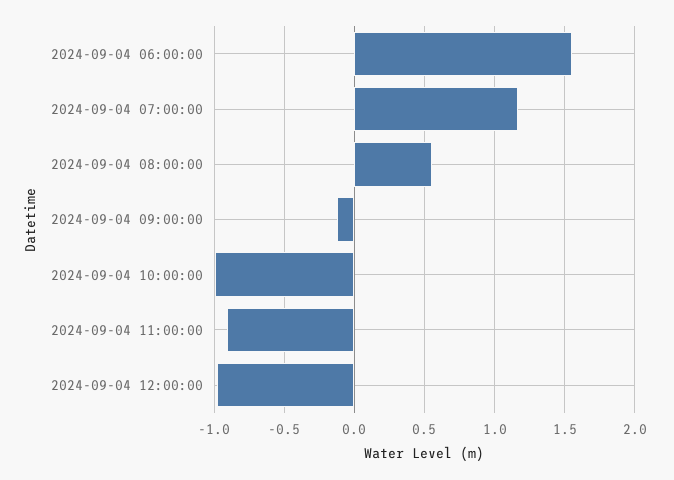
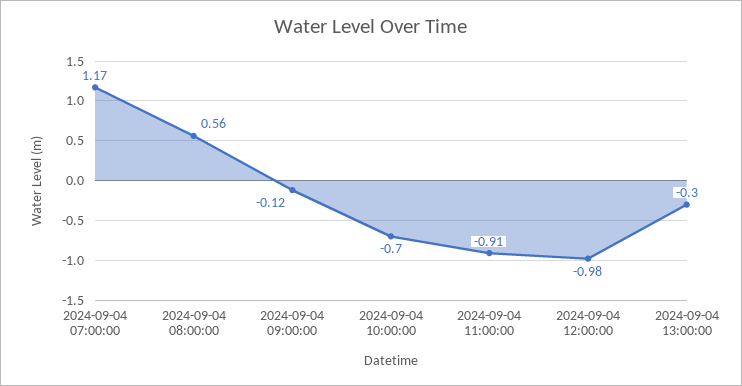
2024-09-04 06:00:00: 1.55 -> none
2024-09-04 10:00:00: -1 -> -0.7
2024-09-04 13:00:00: none -> -0.3

